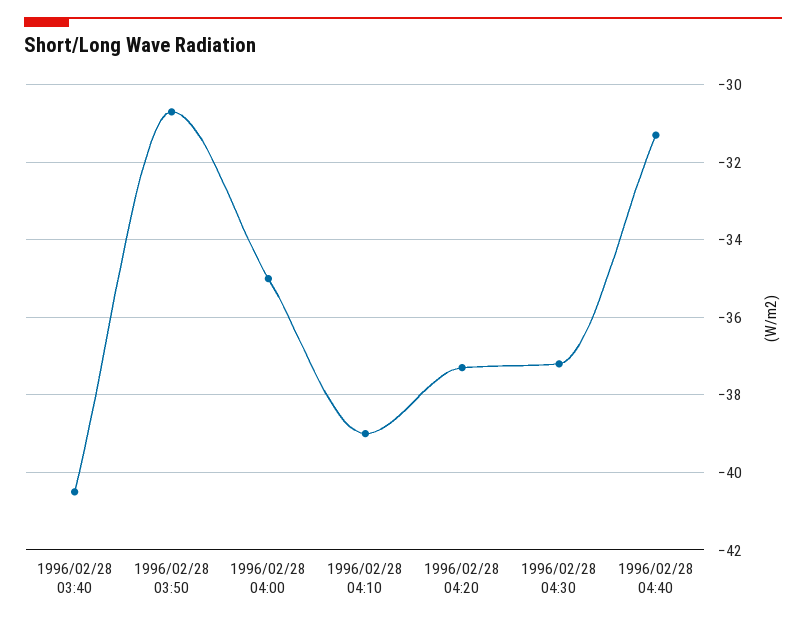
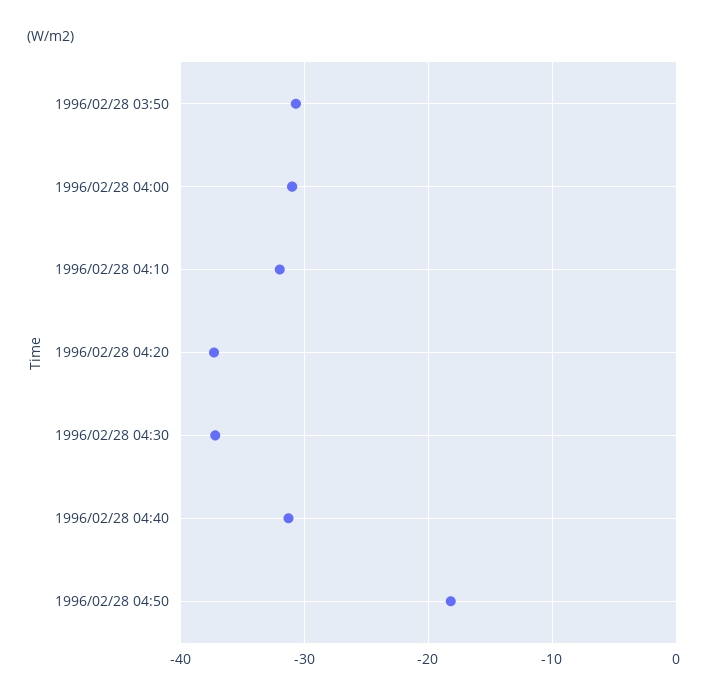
1996/02/28 03:40: -40.5 -> none
1996/02/28 04:00: -35 -> -31
1996/02/28 04:10: -39 -> -32
1996/02/28 04:50: none -> -18

